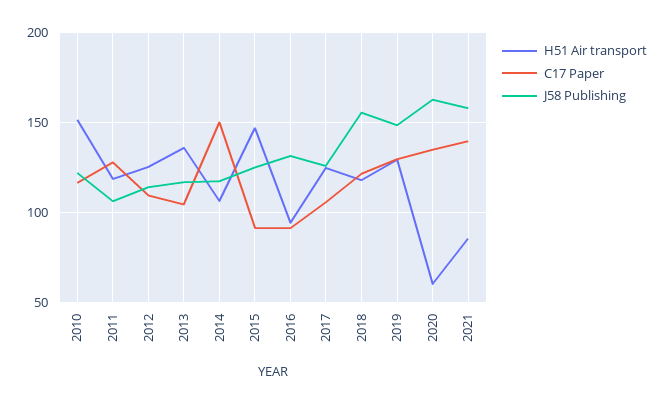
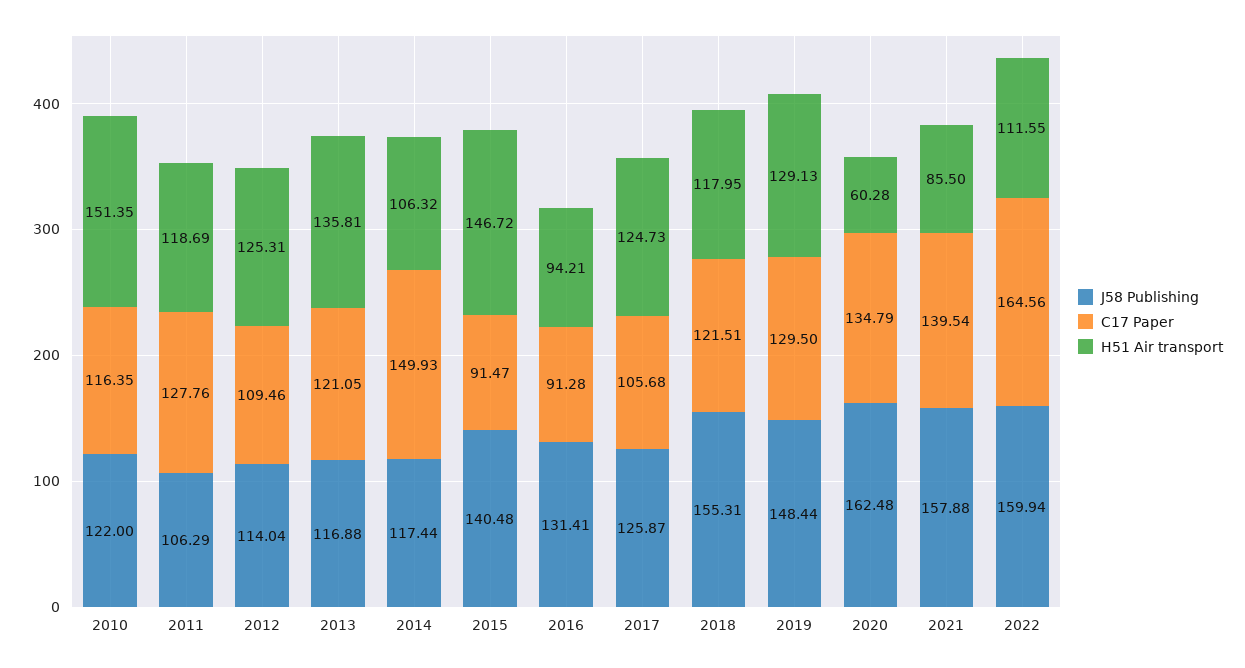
C17 Paper, 2013: 105 -> 121.05
J58 Publishing, 2015: 125 -> 140.48
J58 Publishing, 2022: none -> 159.94
C17 Paper, 2022: none -> 164.56
H51 Air transport, 2022: none -> 111.55

